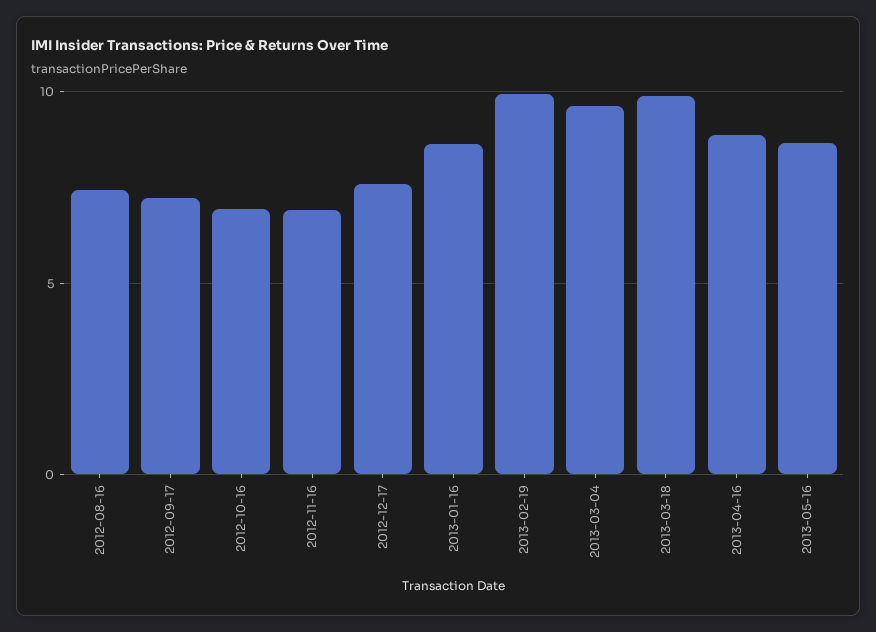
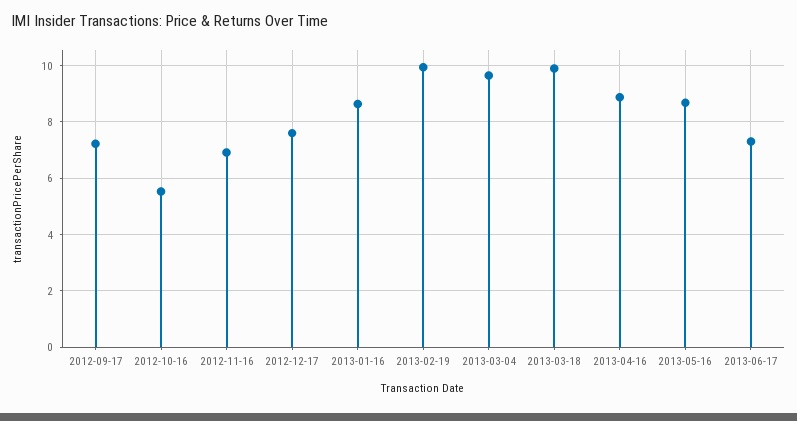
2012-08-16: 7.5 -> none
2012-10-16: 7 -> 5.5
2013-06-17: none -> 7.25

